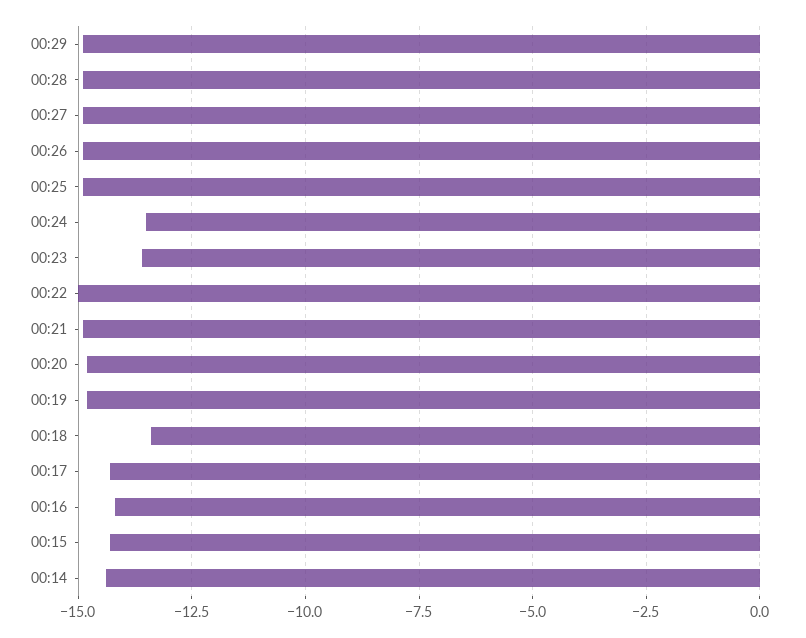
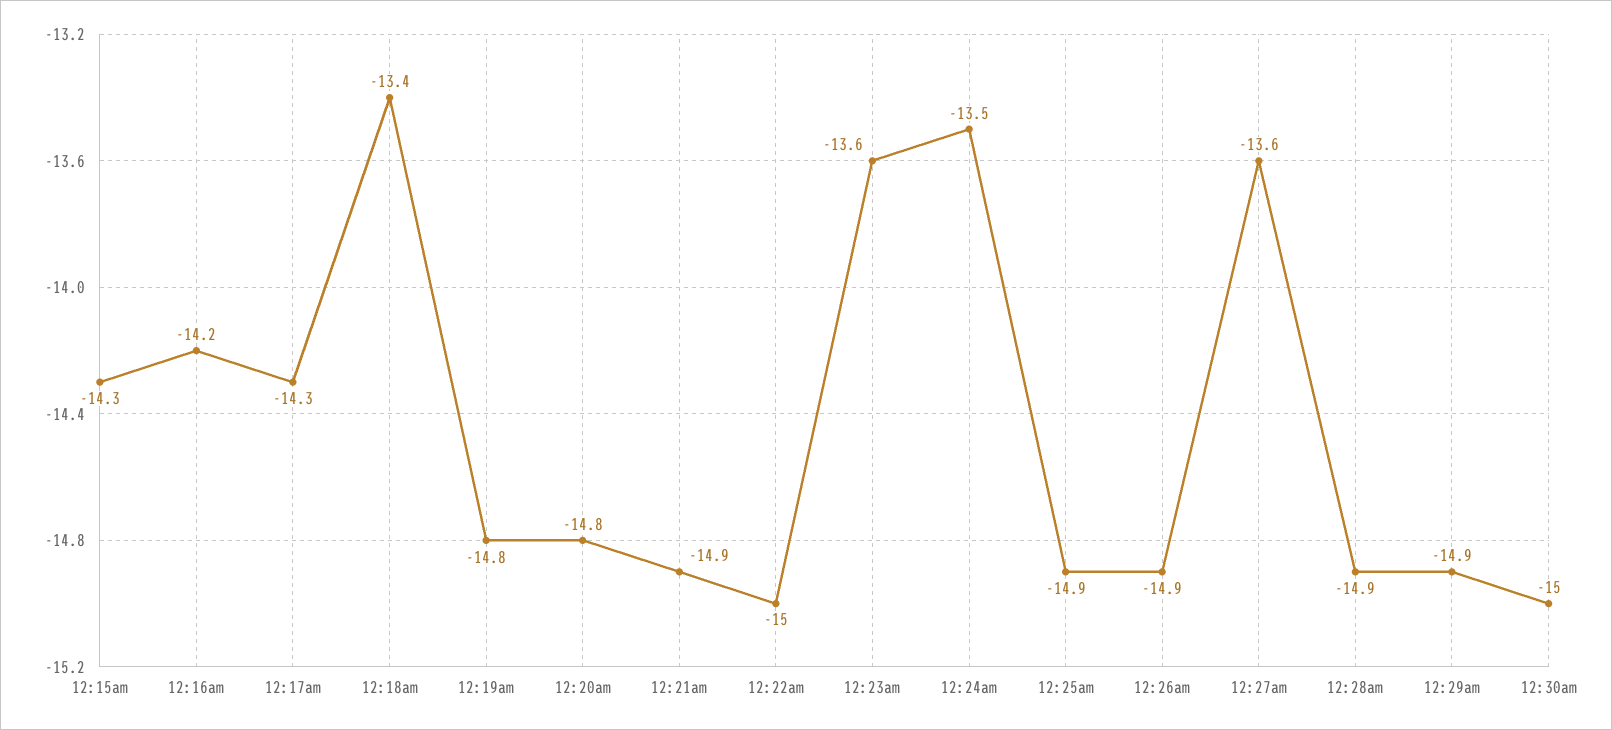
00:27: -15 -> -13.6
00:14: -14.5 -> none
12:30am: none -> -15

